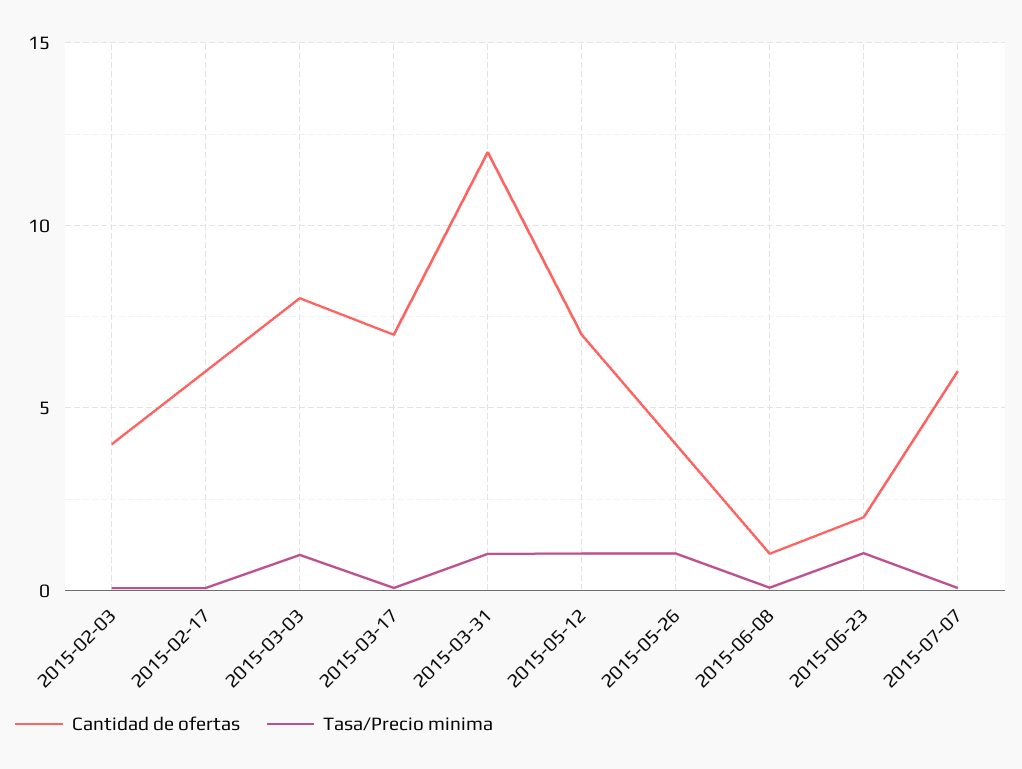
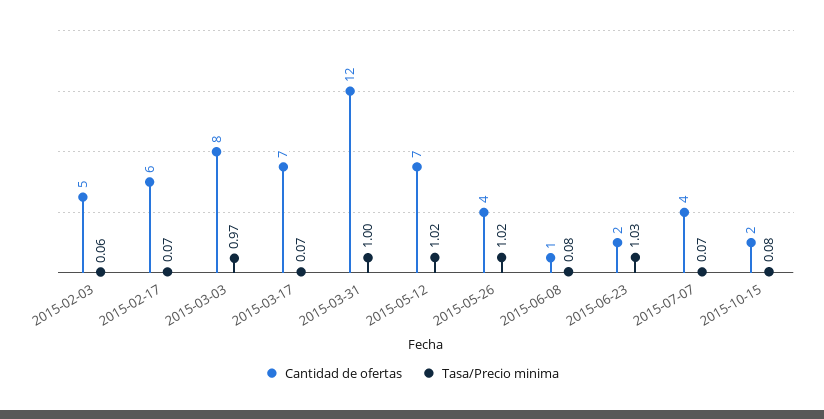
Cantidad de ofertas, 2015-02-03: 4 -> 5
Cantidad de ofertas, 2015-07-07: 6 -> 4
Cantidad de ofertas, 2015-10-15: none -> 2
Tasa/Precio minima, 2015-10-15: none -> 0.08

